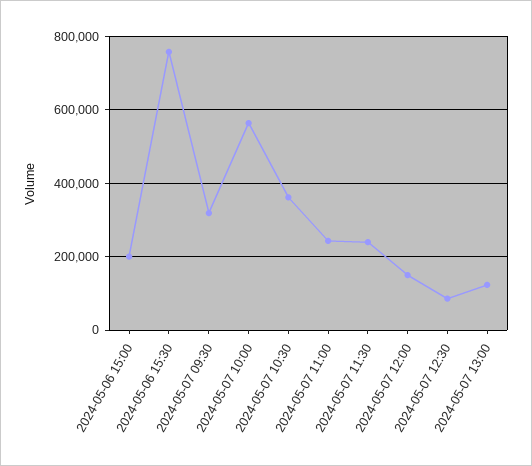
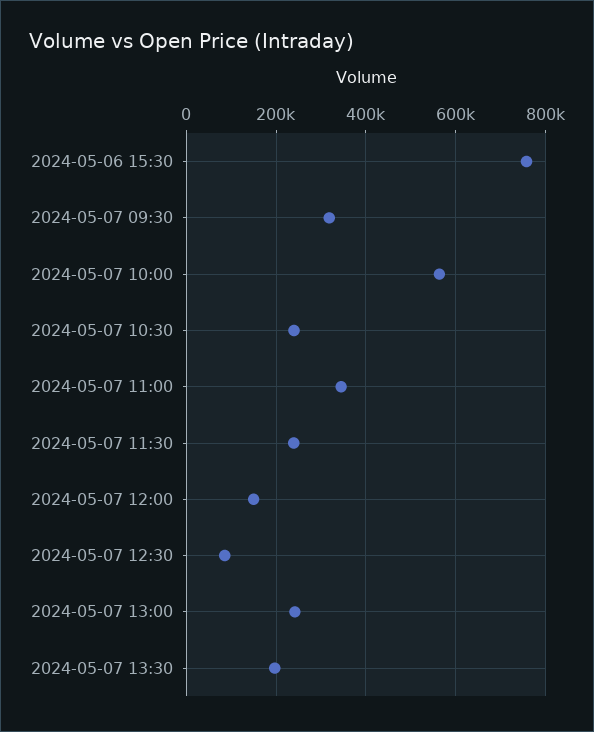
2024-05-06 15:00: 200000 -> none
2024-05-07 10:30: 360000 -> 240000
2024-05-07 11:00: 240000 -> 340000
2024-05-07 13:00: 120000 -> 240000
2024-05-07 13:30: none -> 200000

